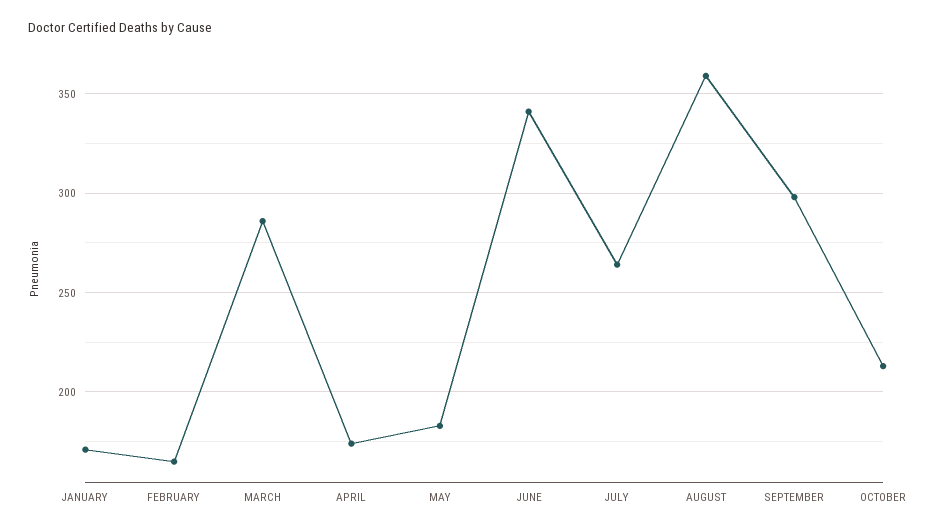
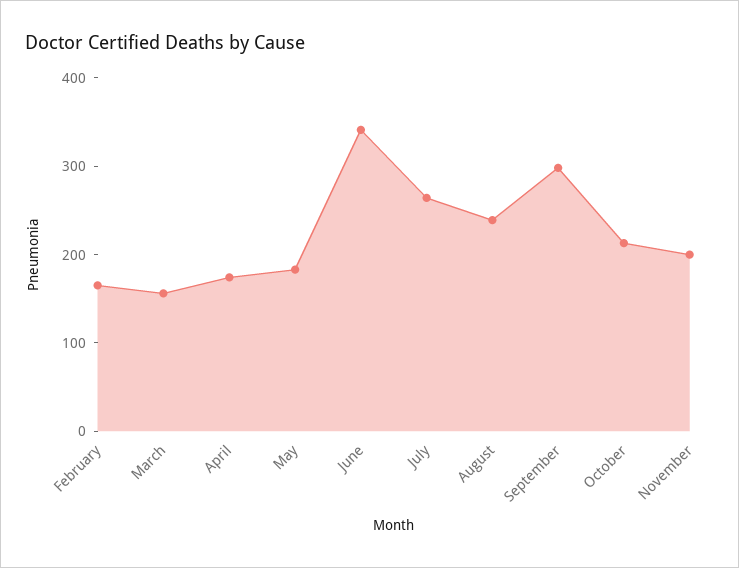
JANUARY: 170 -> none
MARCH: 285 -> 160
AUGUST: 360 -> 240
November: none -> 200

